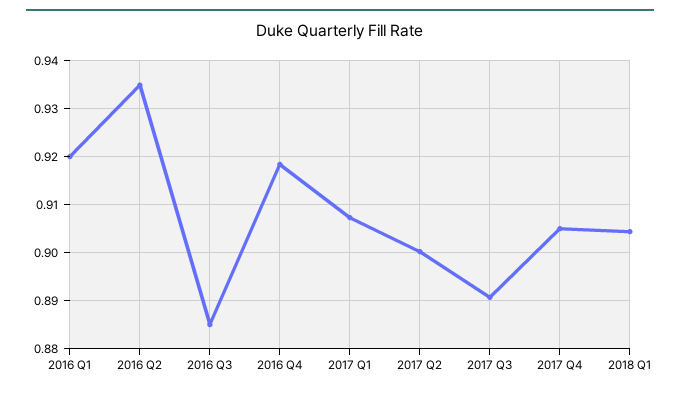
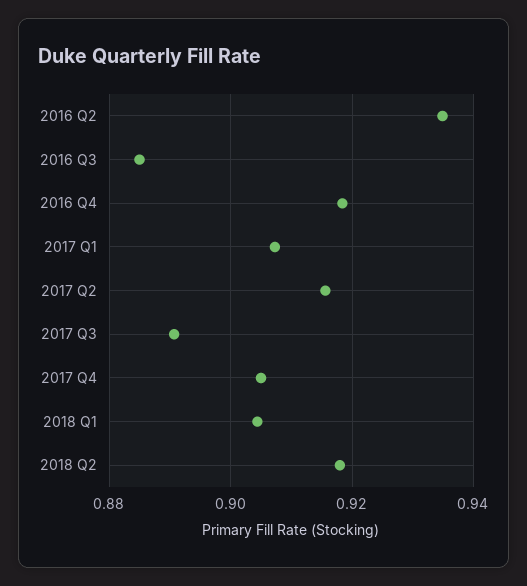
2016 Q1: 0.92 -> none
2017 Q2: 0.9 -> 0.916
2018 Q2: none -> 0.918

